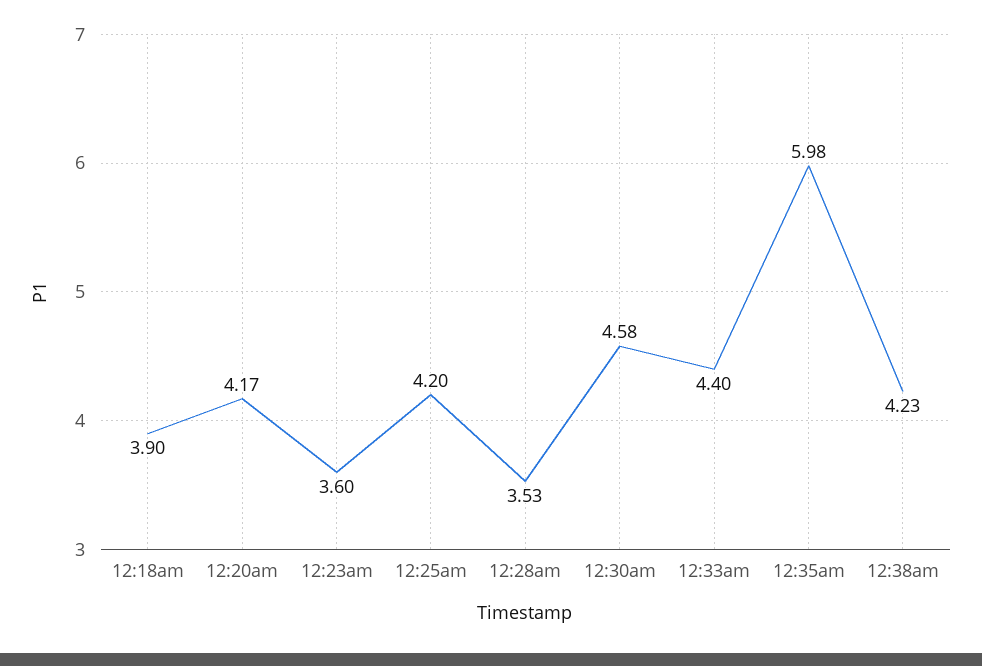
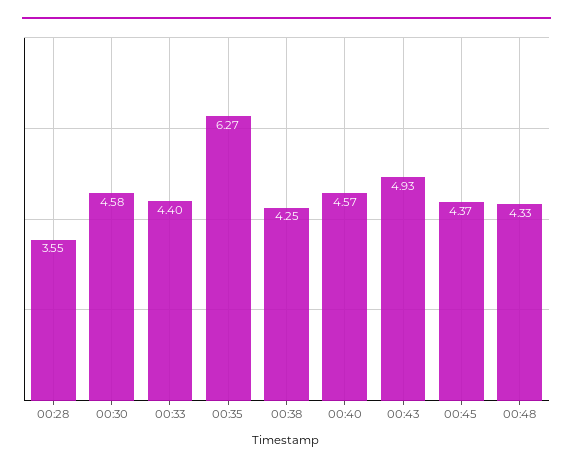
12:18am: 3.9 -> none
12:20am: 4.17 -> none
12:23am: 3.6 -> none
12:25am: 4.2 -> none
12:28am: 3.53 -> 3.55
12:35am: 5.98 -> 6.27
12:38am: 4.23 -> 4.25
00:40: none -> 4.57
00:43: none -> 4.93
00:45: none -> 4.37
00:48: none -> 4.33

